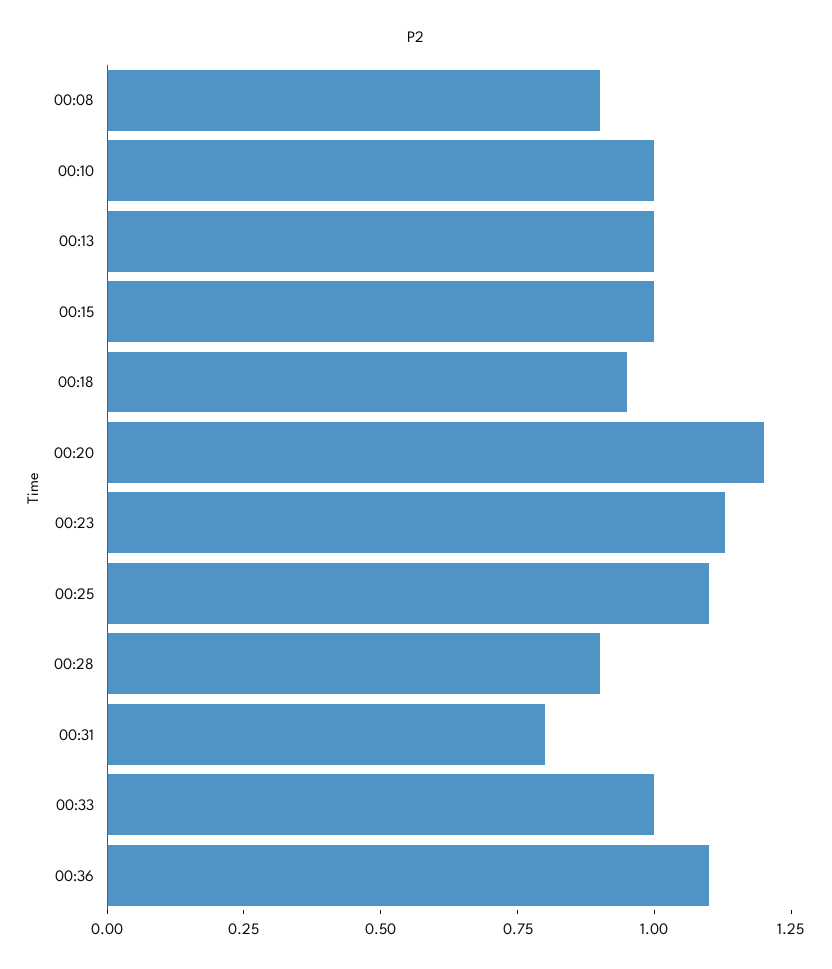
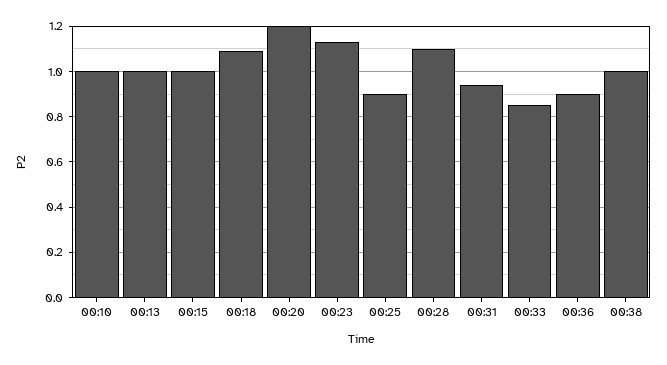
00:08: 0.9 -> none
00:18: 0.95 -> 1.1
00:25: 1.1 -> 0.9
00:28: 0.9 -> 1.1
00:31: 0.8 -> 0.95
00:33: 1 -> 0.85
00:36: 1.1 -> 0.9
00:38: none -> 1

